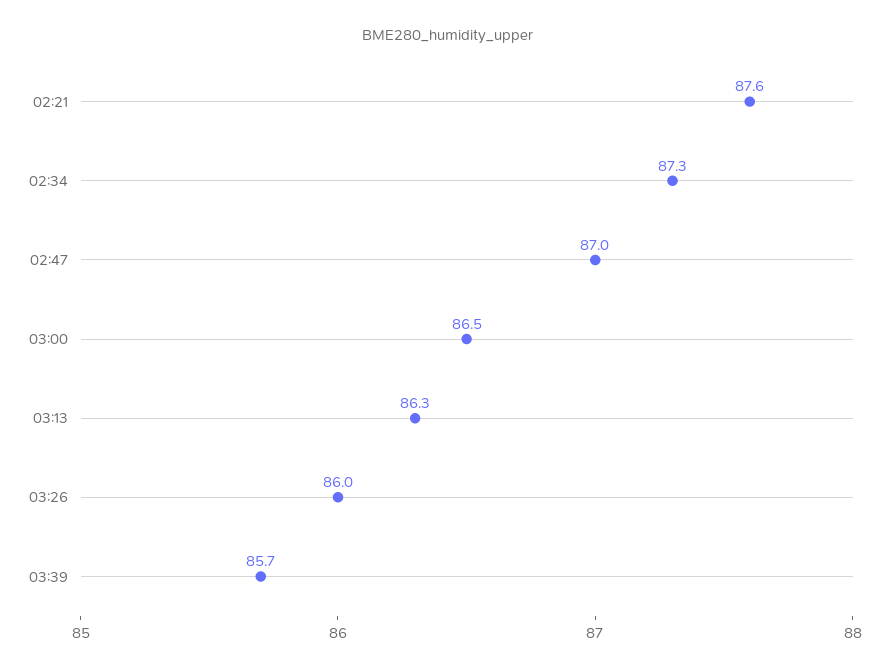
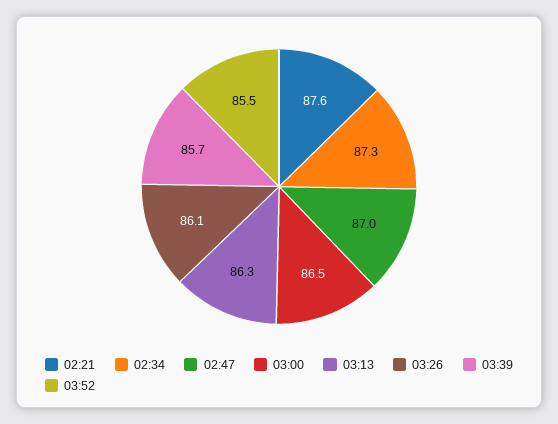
03:26: 86 -> 86.1
03:52: none -> 85.5

